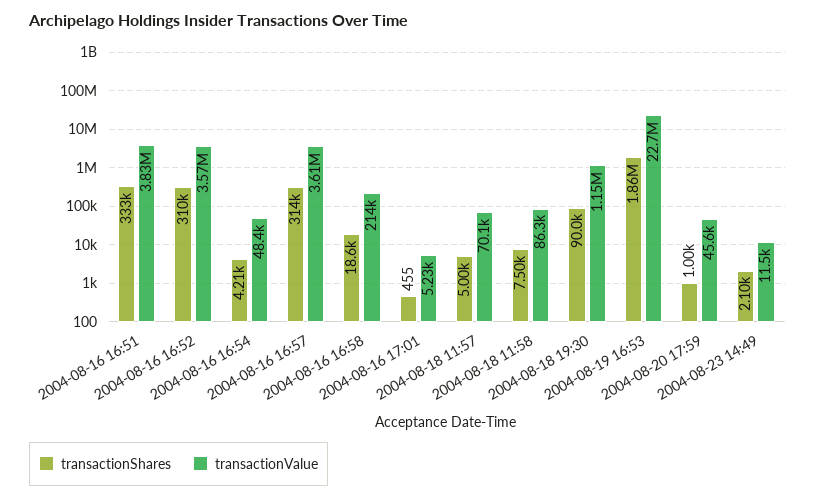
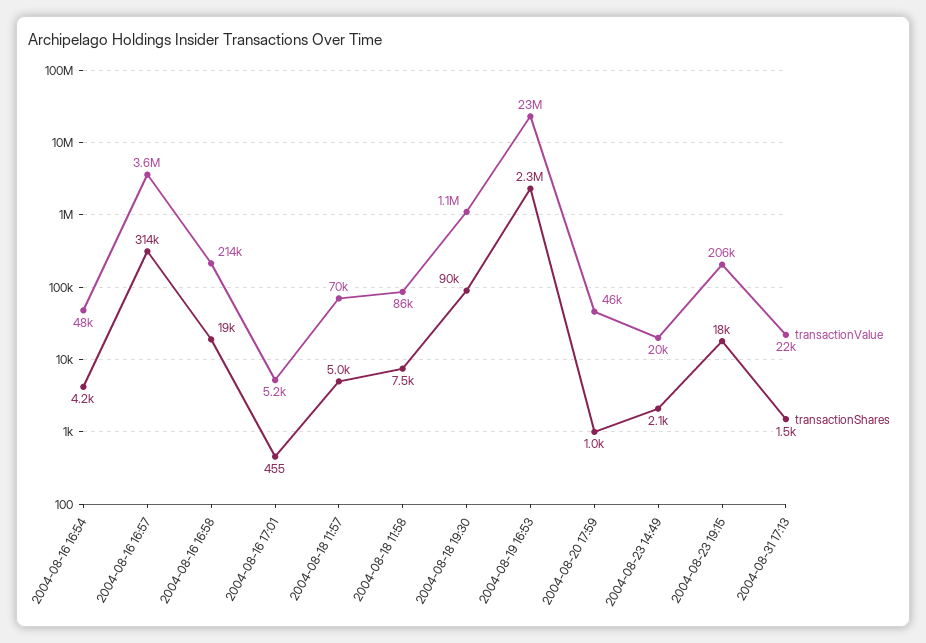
transactionShares, 2004-08-16 16:51: 333000 -> none
transactionValue, 2004-08-16 16:51: 3830000 -> none
transactionShares, 2004-08-16 16:52: 310000 -> none
transactionValue, 2004-08-16 16:52: 3570000 -> none
transactionShares, 2004-08-19 16:53: 1860000 -> 2300000
transactionValue, 2004-08-23 14:49: 11500 -> 20000
transactionValue, 2004-08-23 19:15: none -> 206000
transactionShares, 2004-08-23 19:15: none -> 18000
transactionValue, 2004-08-31 17:13: none -> 22000
transactionShares, 2004-08-31 17:13: none -> 1500

